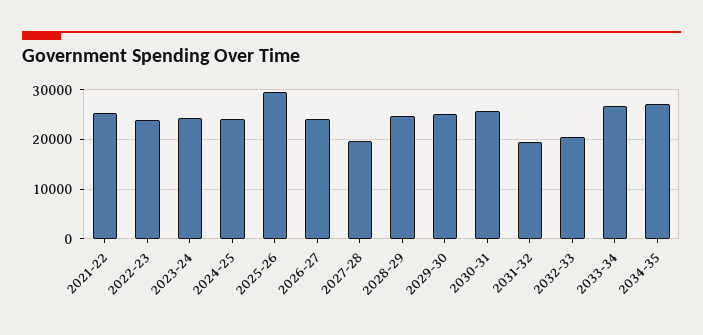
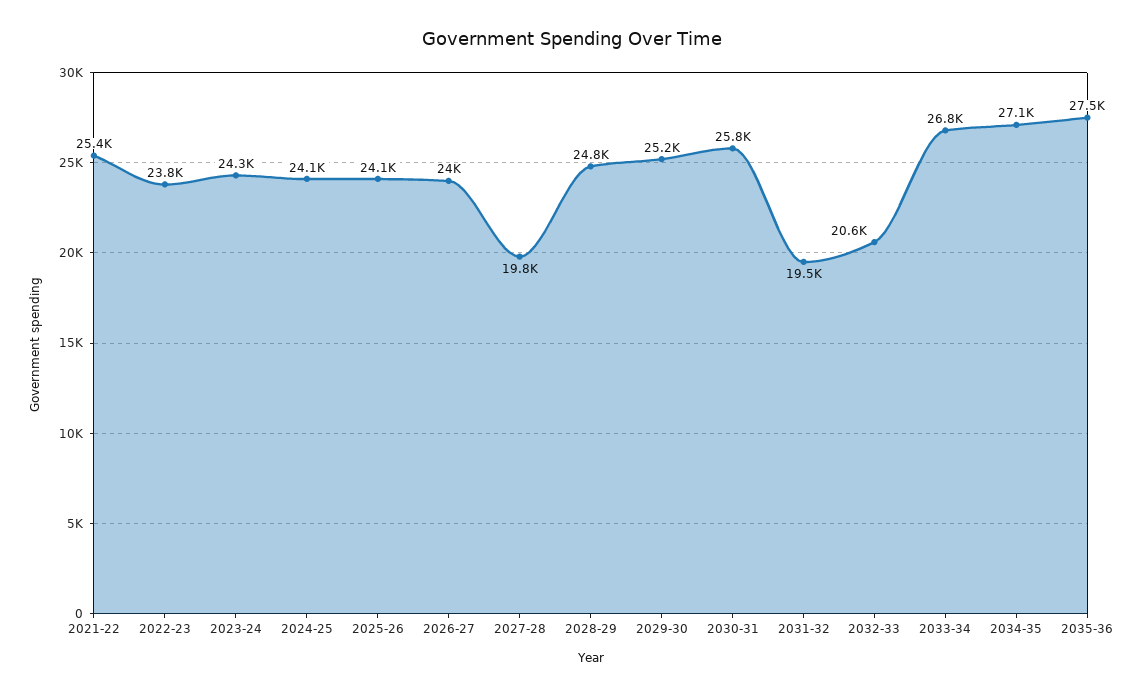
2025-26: 30000 -> 24100
2035-36: none -> 27500

